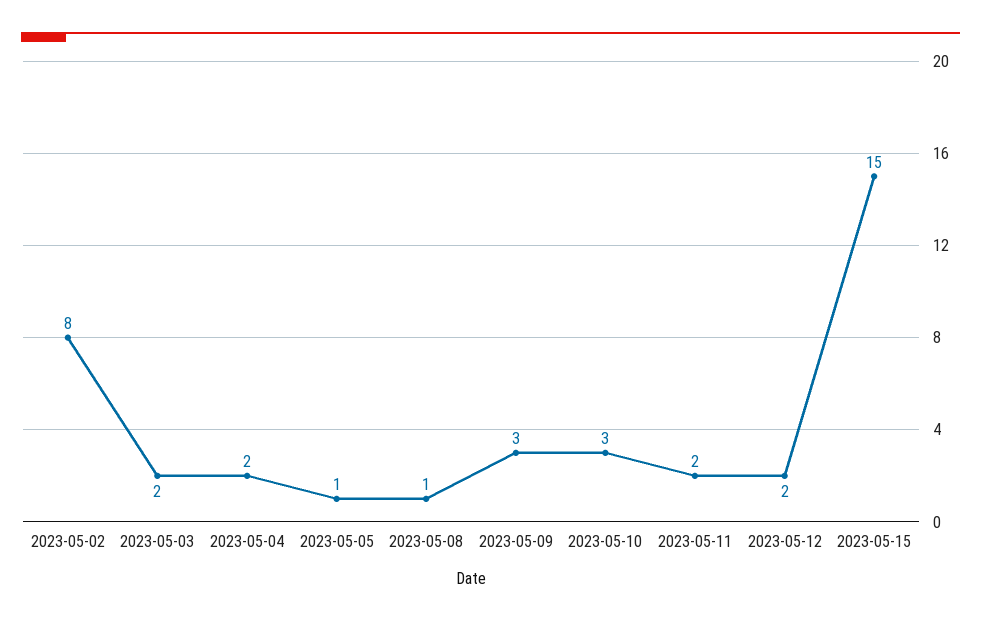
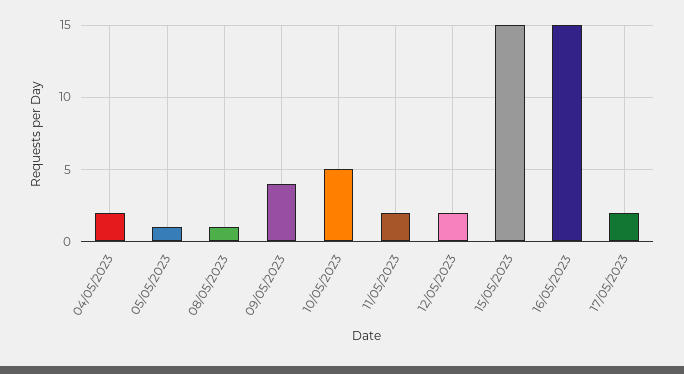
2023-05-02: 8 -> none
2023-05-03: 2 -> none
2023-05-09: 3 -> 4
2023-05-10: 3 -> 5
16/05/2023: none -> 15
17/05/2023: none -> 2

